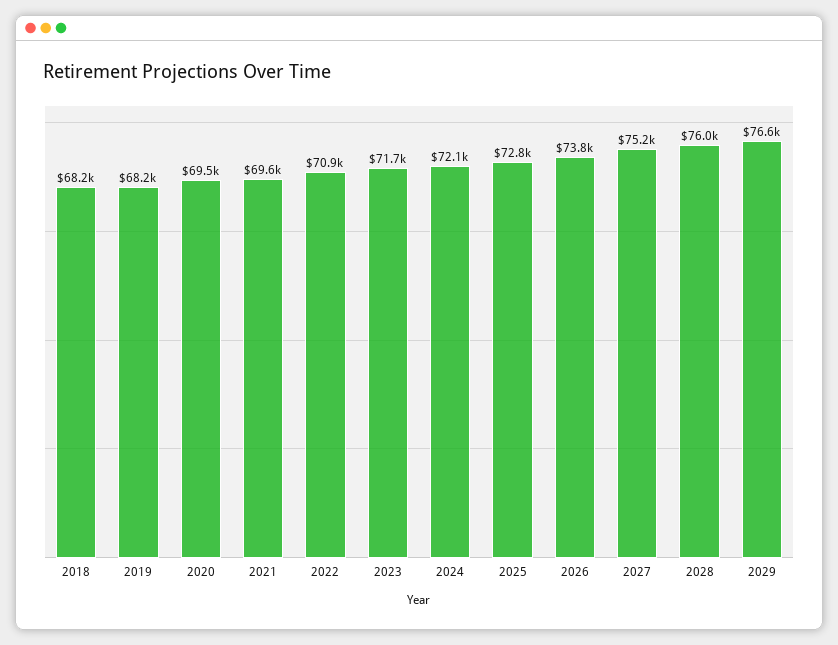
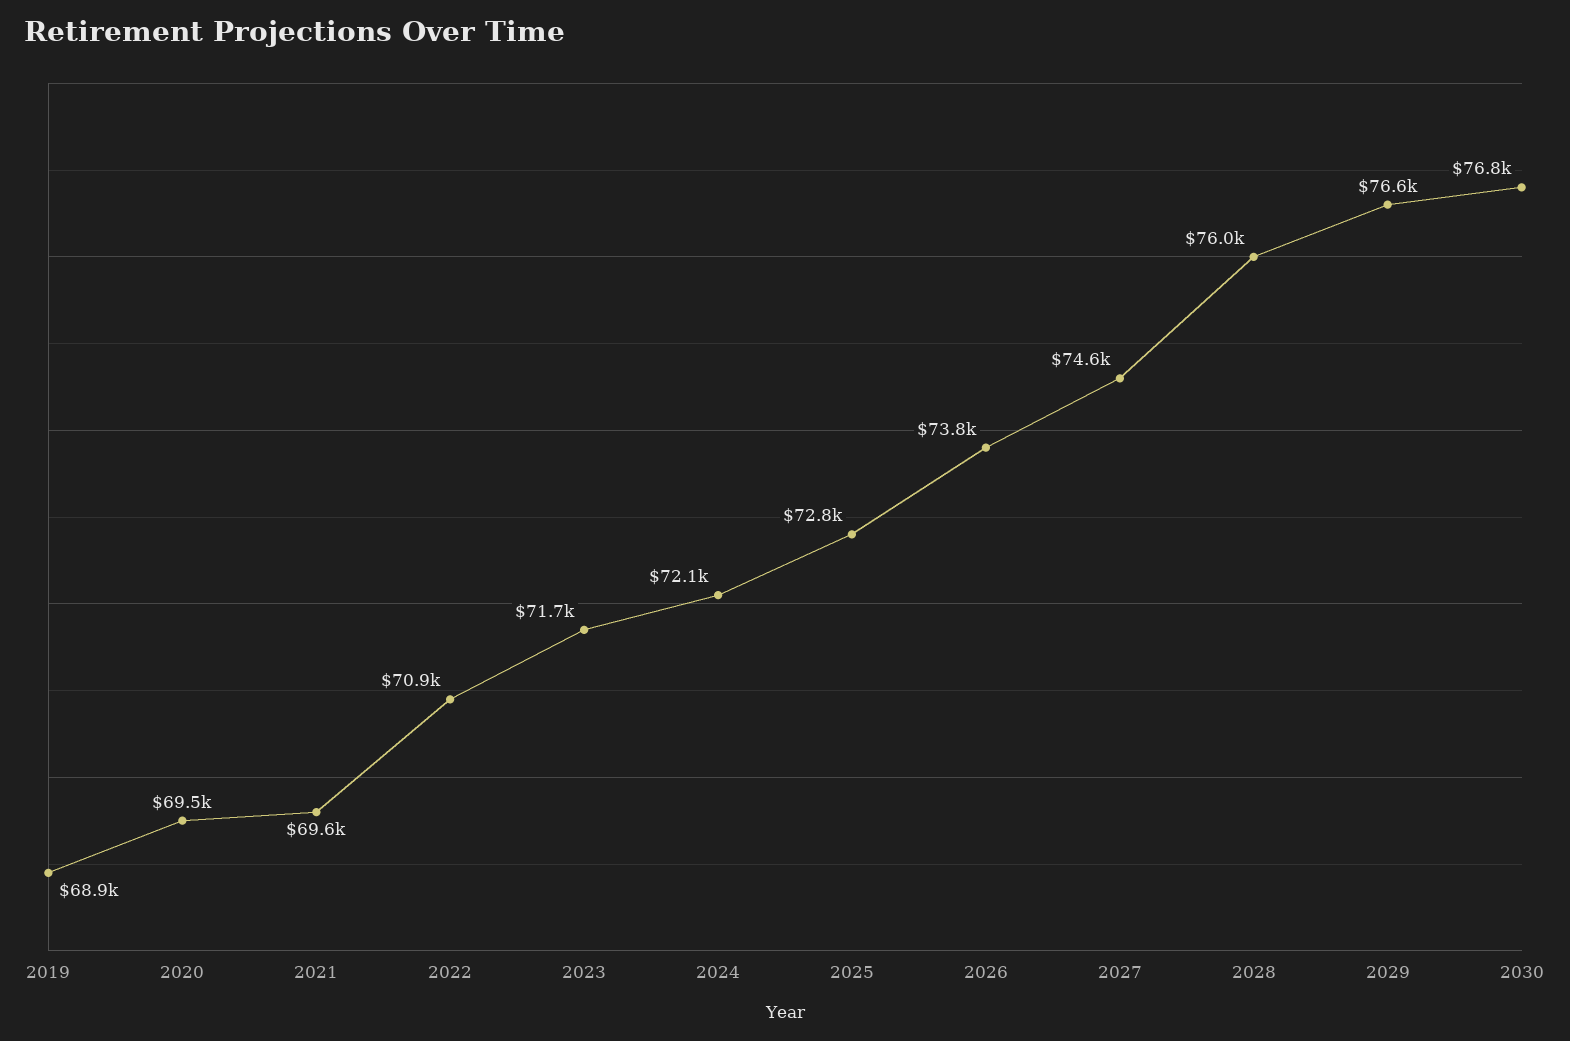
2018: 68200 -> none
2019: 68200 -> 68900
2027: 75200 -> 74600
2030: none -> 76800

